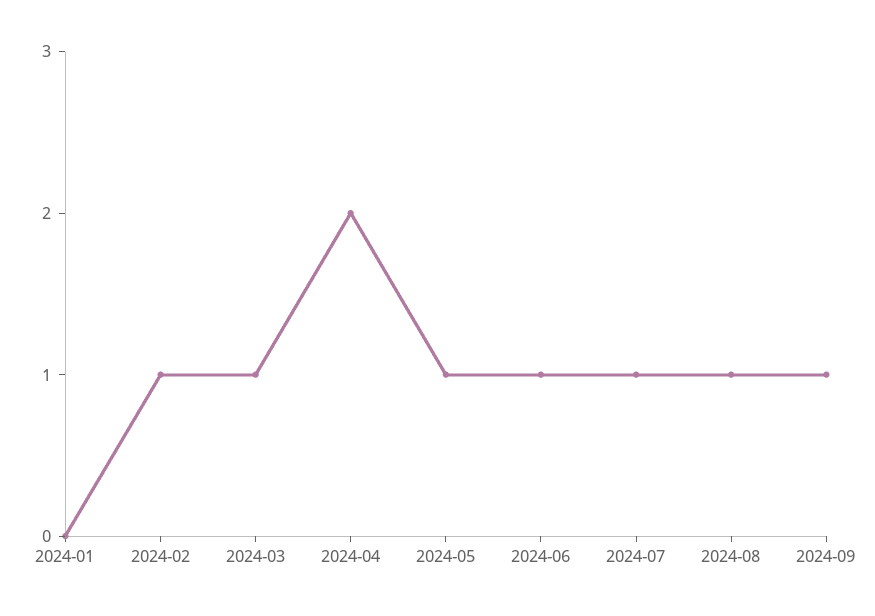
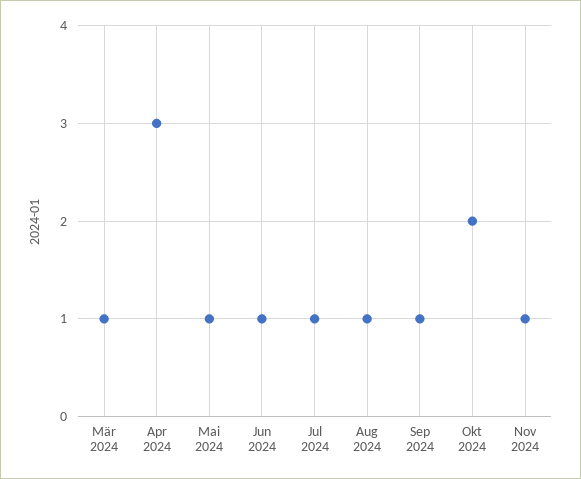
2024-01: 0 -> none
2024-02: 1 -> none
2024-04: 2 -> 3
Okt 2024: none -> 2
Nov 2024: none -> 1

